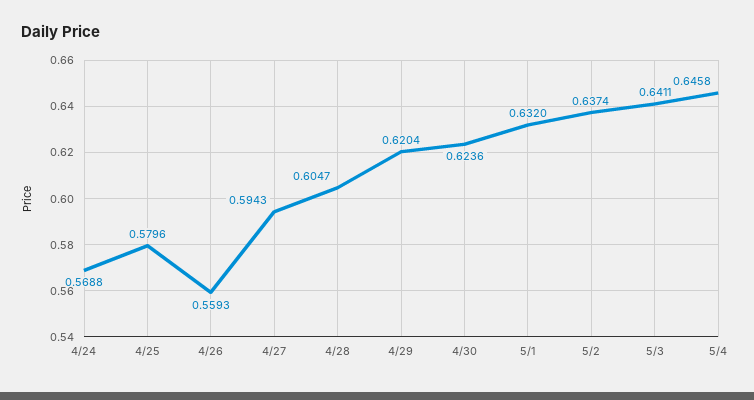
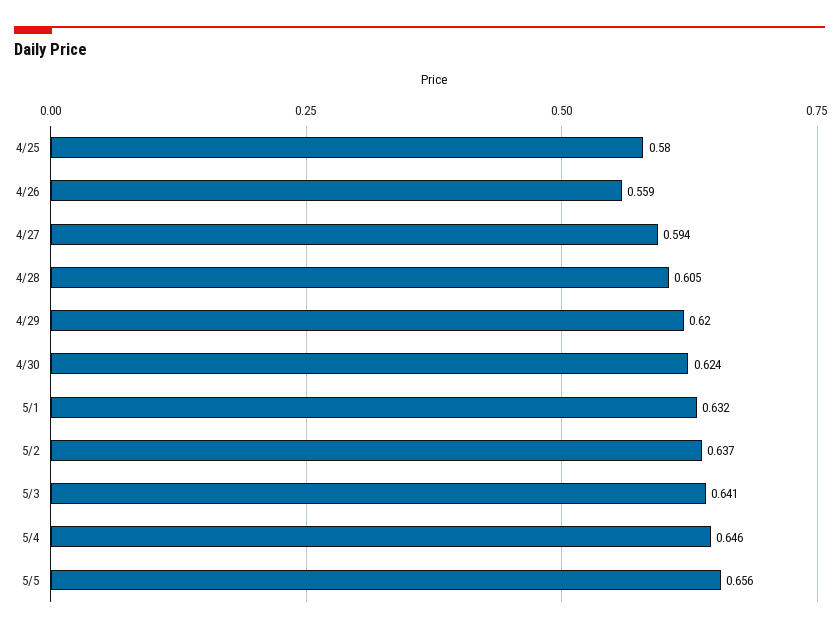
4/24: 0.5688 -> none
5/5: none -> 0.656

